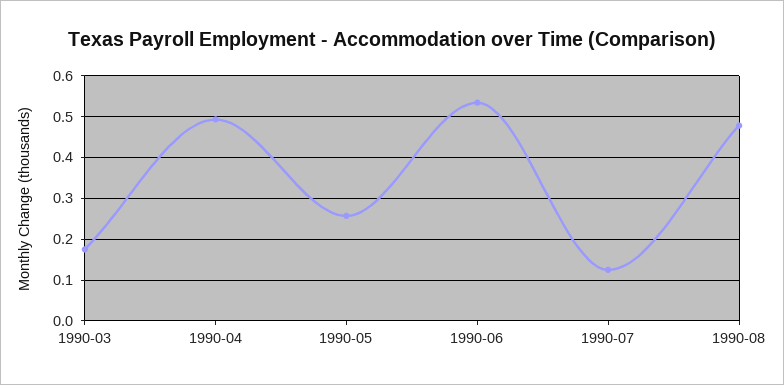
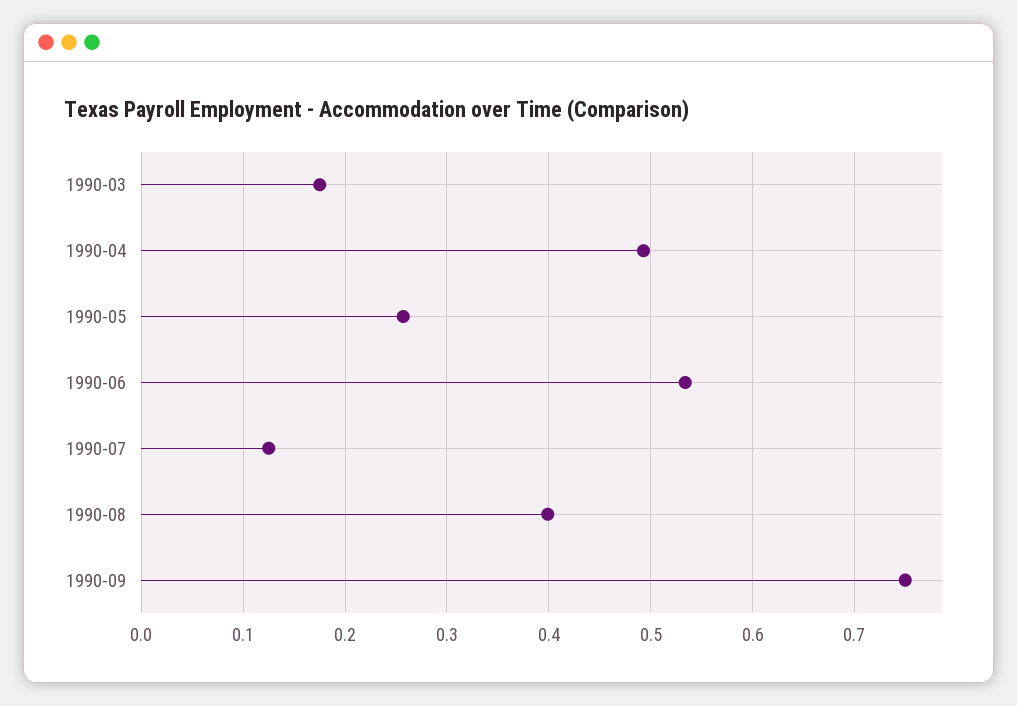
1990-08: 0.48 -> 0.4
1990-09: none -> 0.75

